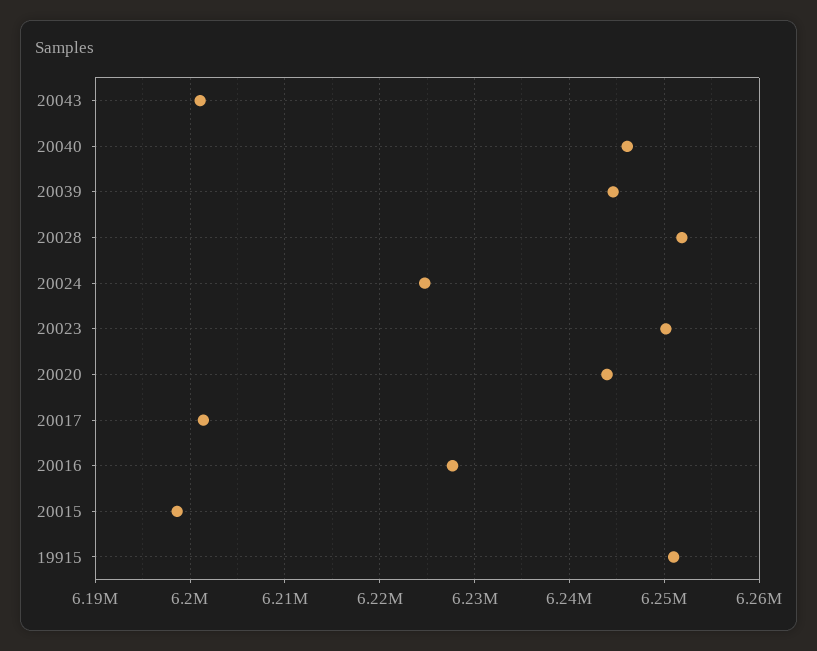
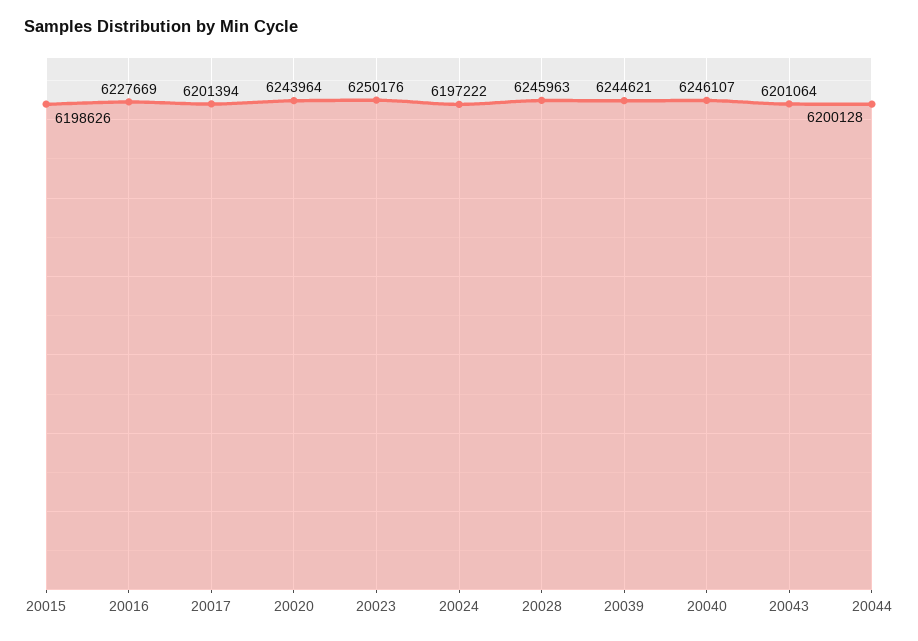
20028: 6252000 -> 6245963
20024: 6225000 -> 6197222
19915: 6251000 -> none
20044: none -> 6200128

